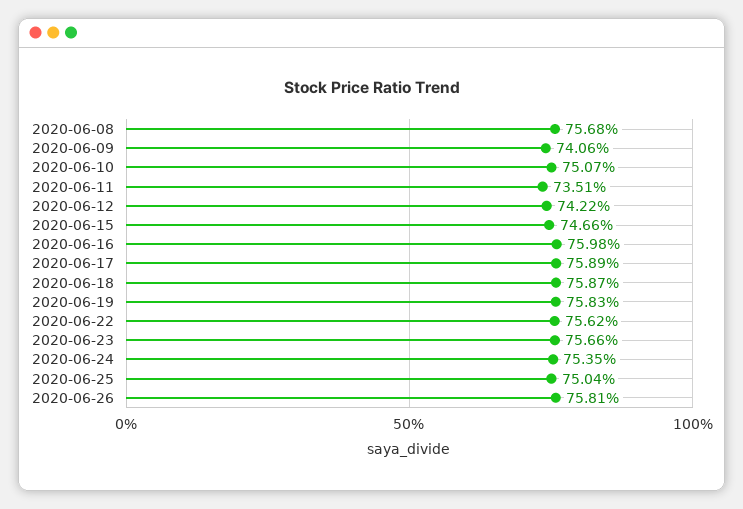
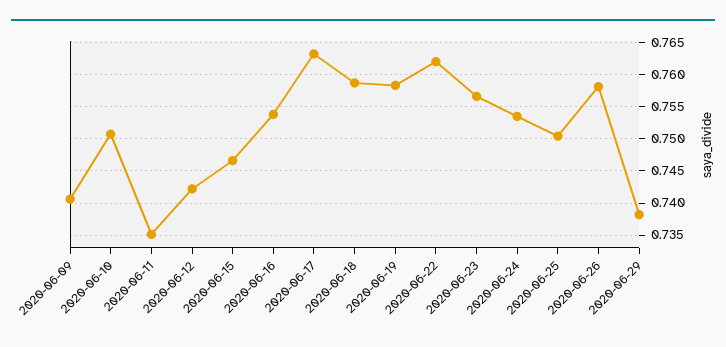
2020-06-08: 0.7568 -> none
2020-06-16: 0.7598 -> 0.754
2020-06-17: 0.7589 -> 0.763
2020-06-22: 0.7562 -> 0.762
2020-06-29: none -> 0.738

